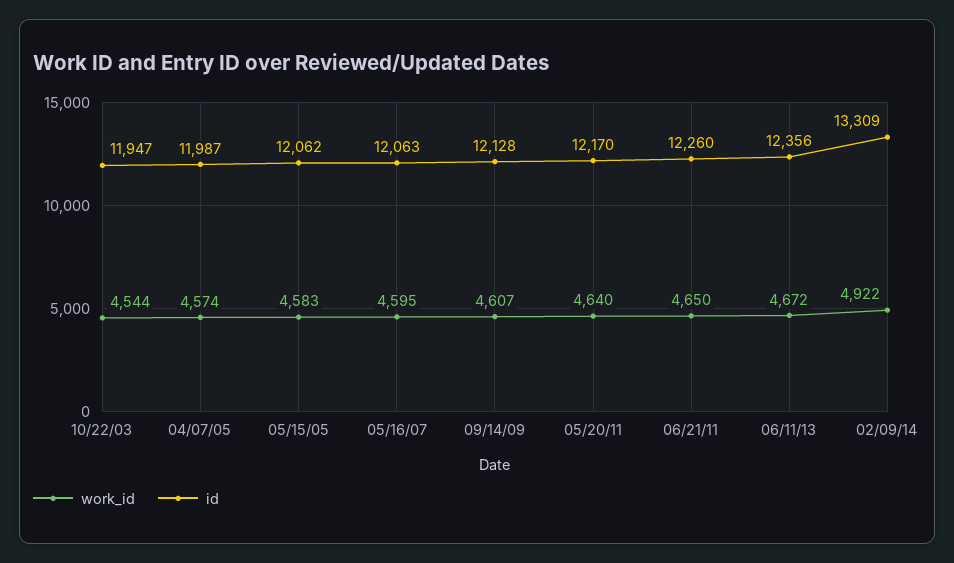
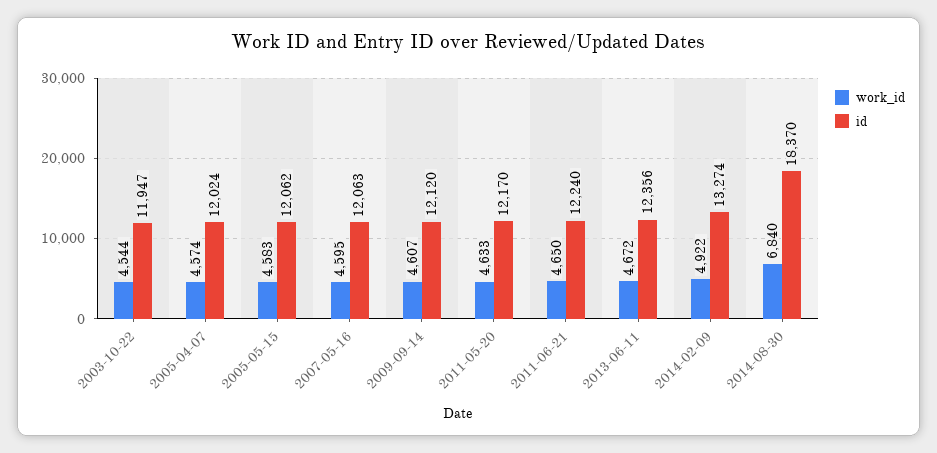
id, 04/07/05: 11987 -> 12024
id, 09/14/09: 12128 -> 12120
work_id, 05/20/11: 4640 -> 4633
id, 06/21/11: 12260 -> 12240
id, 02/09/14: 13309 -> 13274
work_id, 2014-08-30: none -> 6840
id, 2014-08-30: none -> 18370

